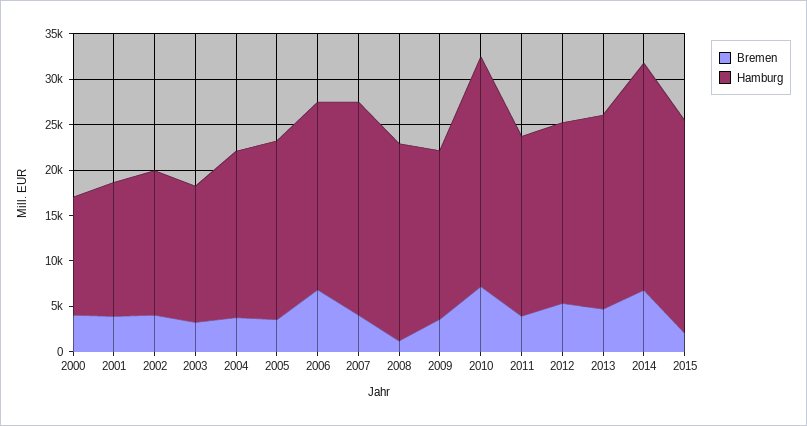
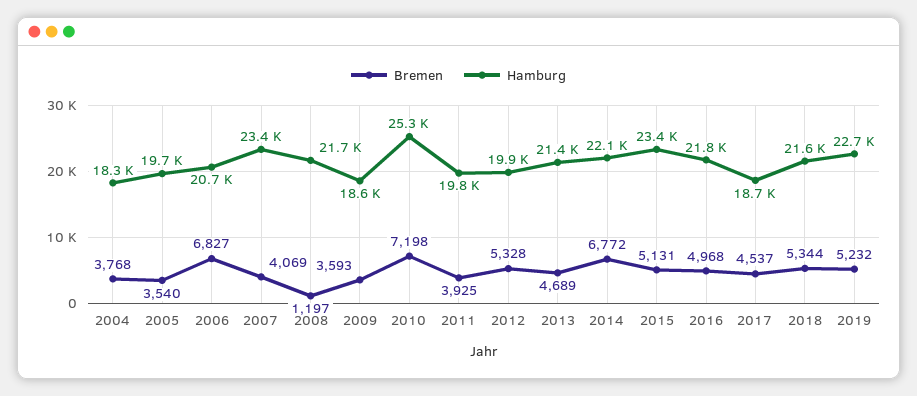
Bremen, 2000: 4000 -> none
Hamburg, 2000: 13000 -> none
Bremen, 2001: 4000 -> none
Hamburg, 2001: 15000 -> none
Bremen, 2002: 4000 -> none
Hamburg, 2002: 16000 -> none
Bremen, 2003: 3000 -> none
Hamburg, 2003: 15000 -> none
Hamburg, 2014: 25000 -> 22100
Bremen, 2015: 2000 -> 5131
Bremen, 2016: none -> 4968
Hamburg, 2016: none -> 21800
Bremen, 2017: none -> 4537
Hamburg, 2017: none -> 18700
Bremen, 2018: none -> 5344
Hamburg, 2018: none -> 21600
Bremen, 2019: none -> 5232
Hamburg, 2019: none -> 22700

